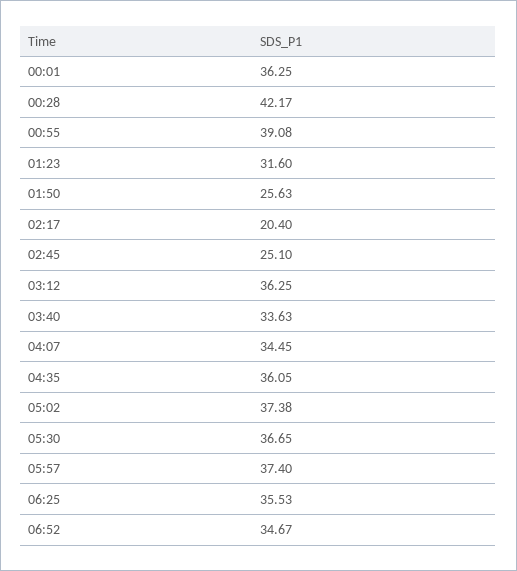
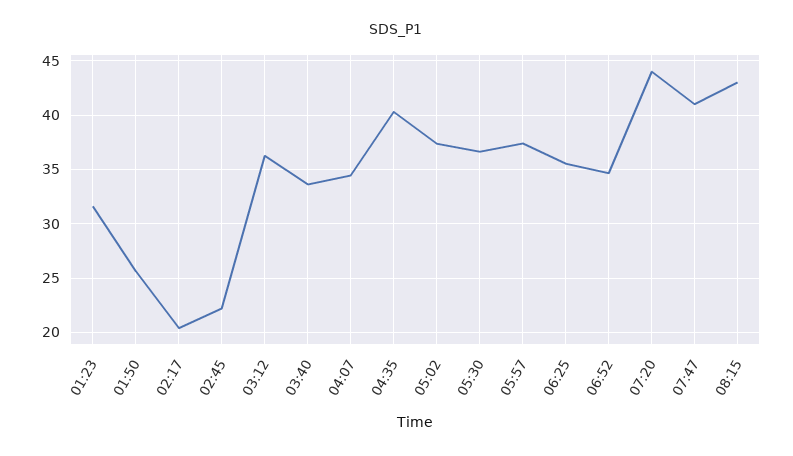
00:01: 36.25 -> none
00:28: 42.17 -> none
00:55: 39.08 -> none
02:45: 25.1 -> 22
04:35: 36.05 -> 40
07:20: none -> 44
07:47: none -> 41
08:15: none -> 43

